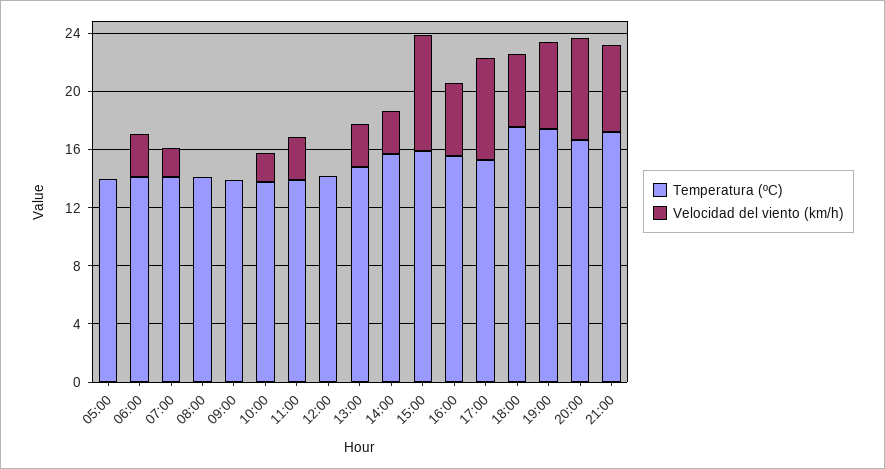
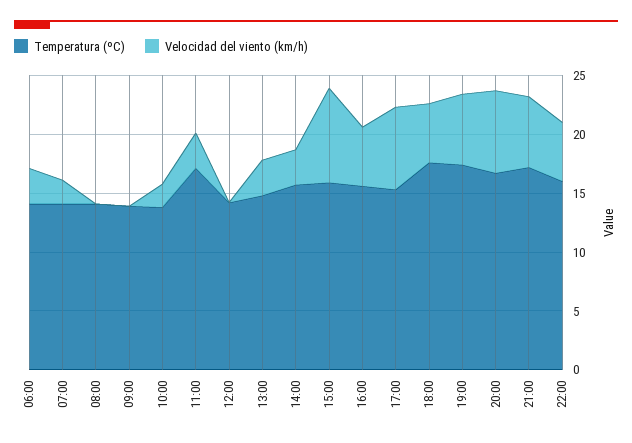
Temperatura (ºC), 05:00: 14 -> none
Velocidad del viento (km/h), 05:00: 0 -> none
Temperatura (ºC), 11:00: 14 -> 17
Temperatura (ºC), 22:00: none -> 16
Velocidad del viento (km/h), 22:00: none -> 5

